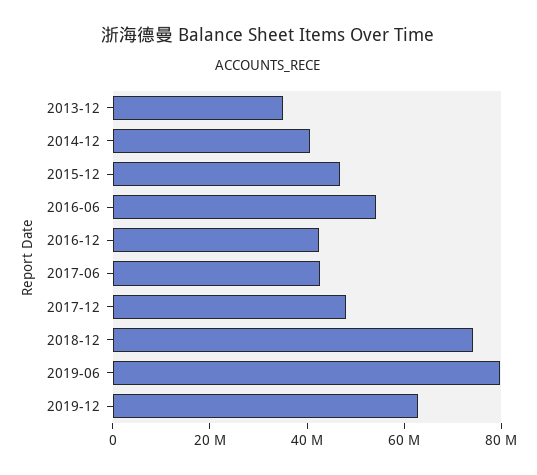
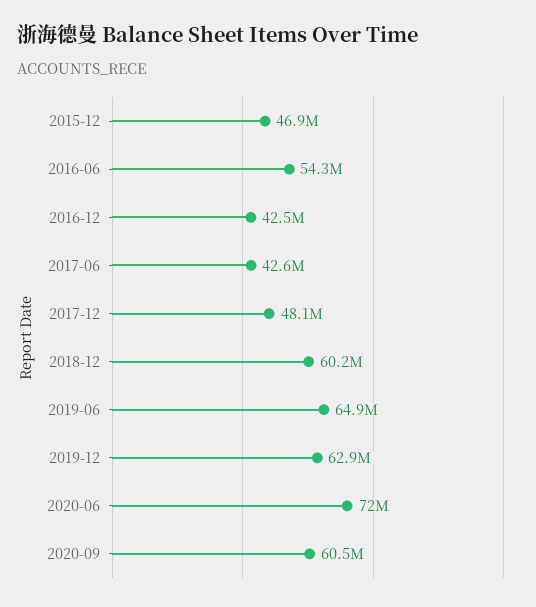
2013-12: 35000000 -> none
2014-12: 40000000 -> none
2018-12: 75000000 -> 60200000
2019-06: 80000000 -> 64900000
2020-06: none -> 72000000
2020-09: none -> 60500000

